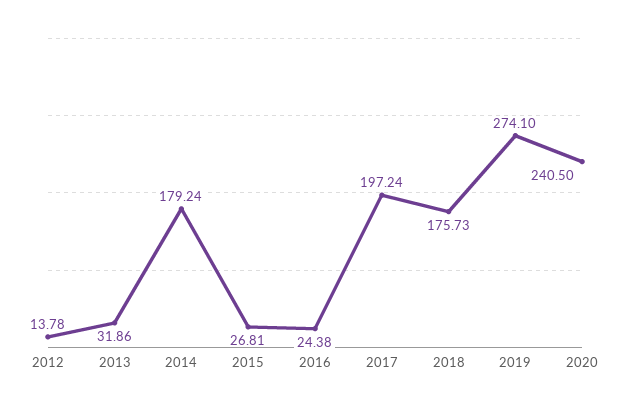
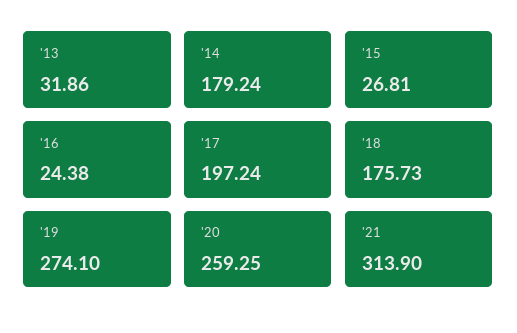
2012: 13.78 -> none
2020: 240.5 -> 259.25
'21: none -> 313.9

